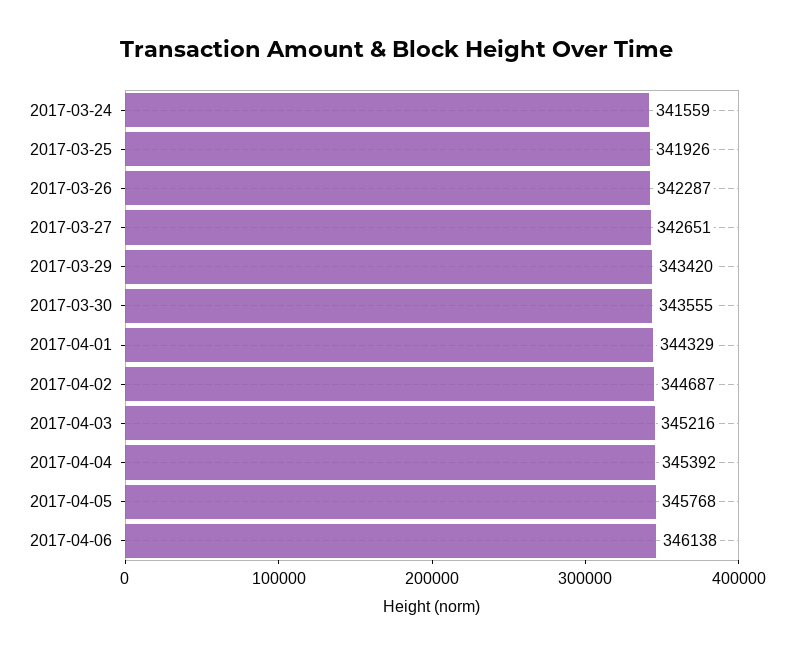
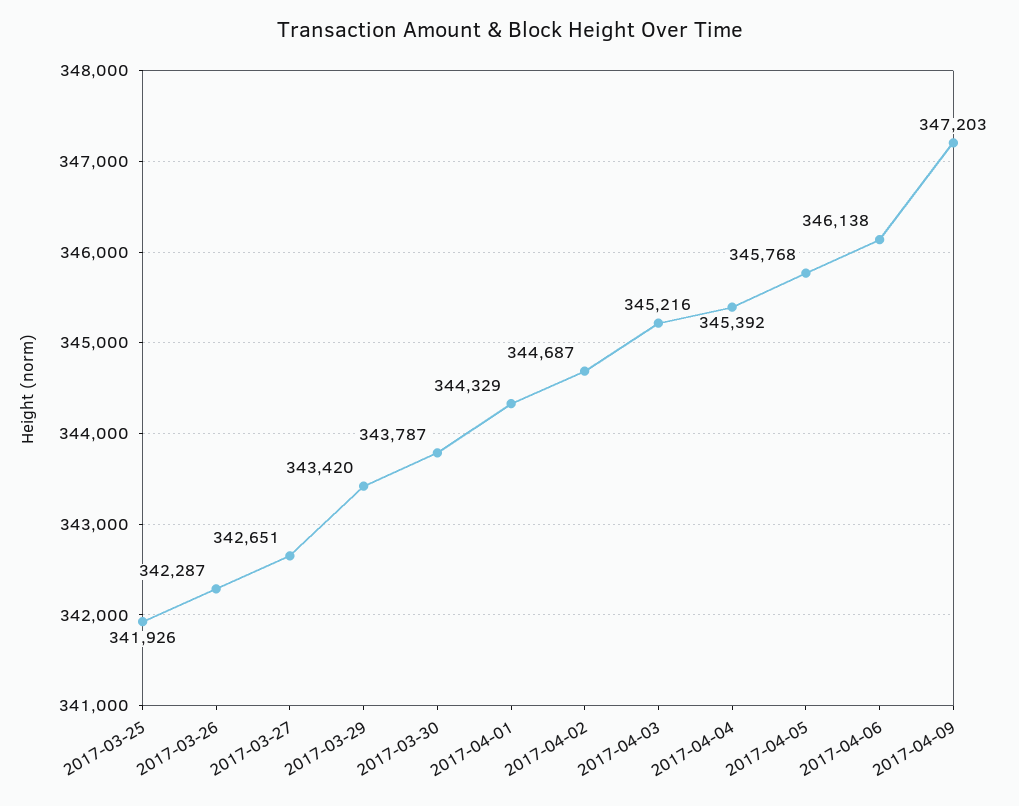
2017-03-24: 341559 -> none
2017-03-30: 343555 -> 343787
2017-04-09: none -> 347203

